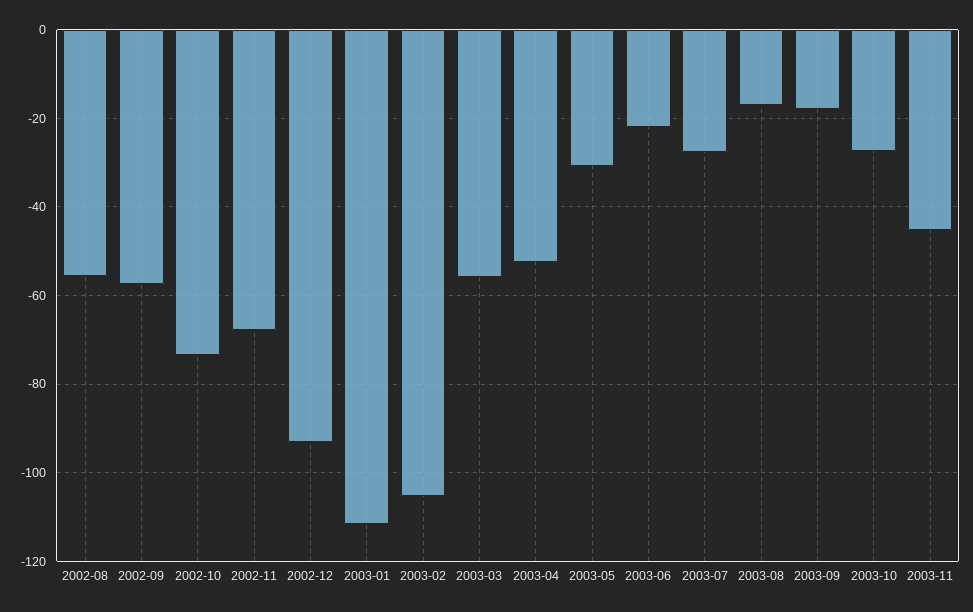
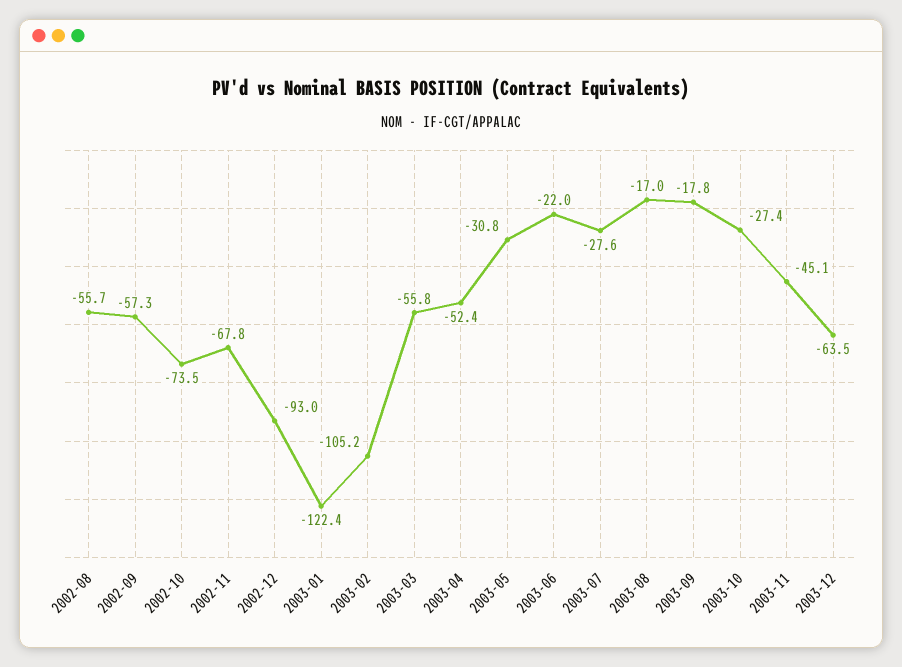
2003-01: -112 -> -122.4
2003-12: none -> -63.5

